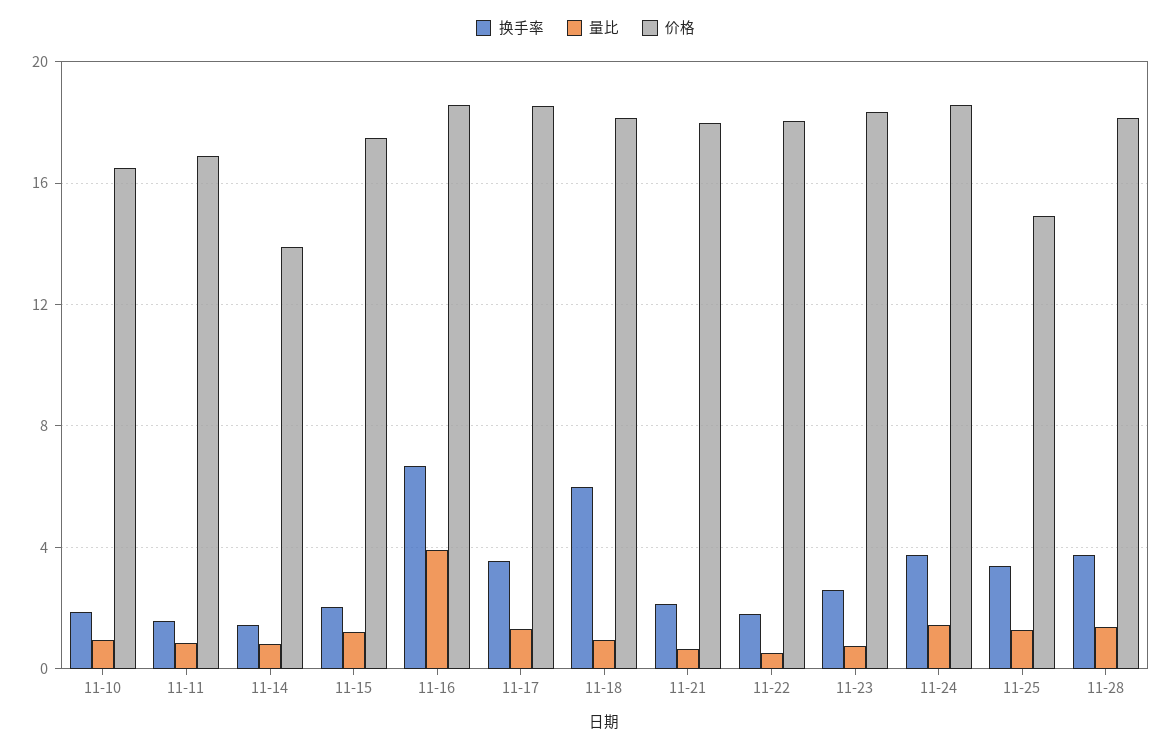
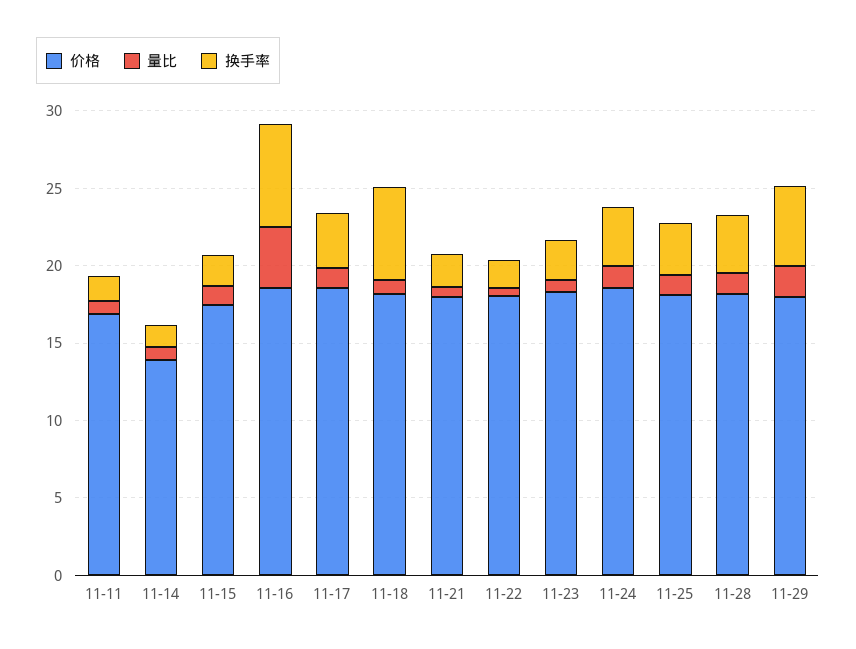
换手率, 11-10: 2 -> none
量比, 11-10: 1 -> none
价格, 11-10: 16.5 -> none
价格, 11-25: 15 -> 18
价格, 11-29: none -> 18
量比, 11-29: none -> 2
换手率, 11-29: none -> 5

